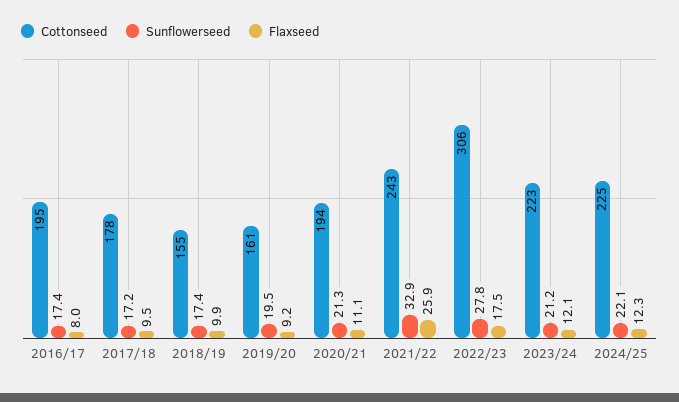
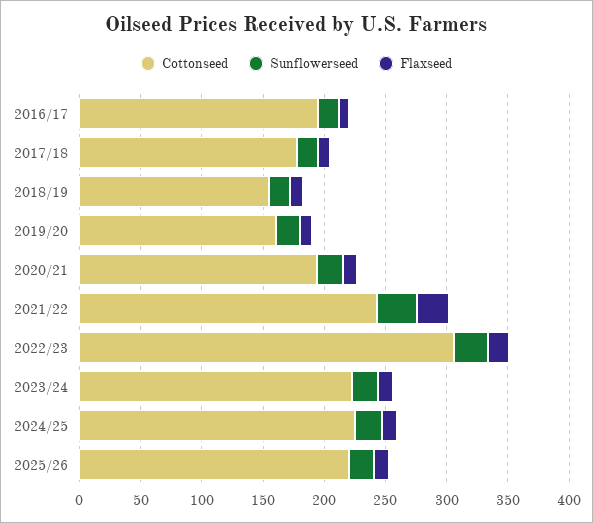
Cottonseed, 2025/26: none -> 220
Sunflowerseed, 2025/26: none -> 20
Flaxseed, 2025/26: none -> 10

